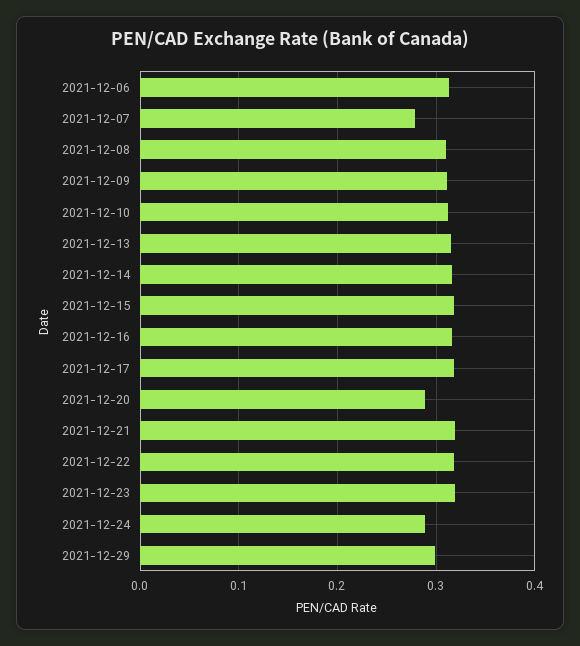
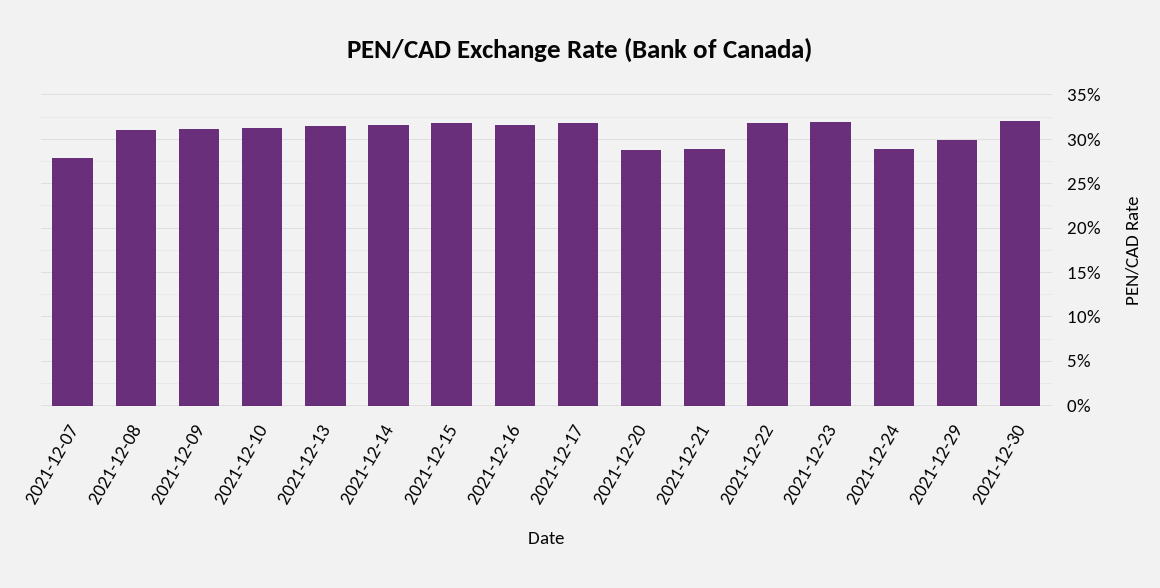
2021-12-06: 0.31 -> none
2021-12-21: 0.32 -> 0.29
2021-12-30: none -> 0.32

